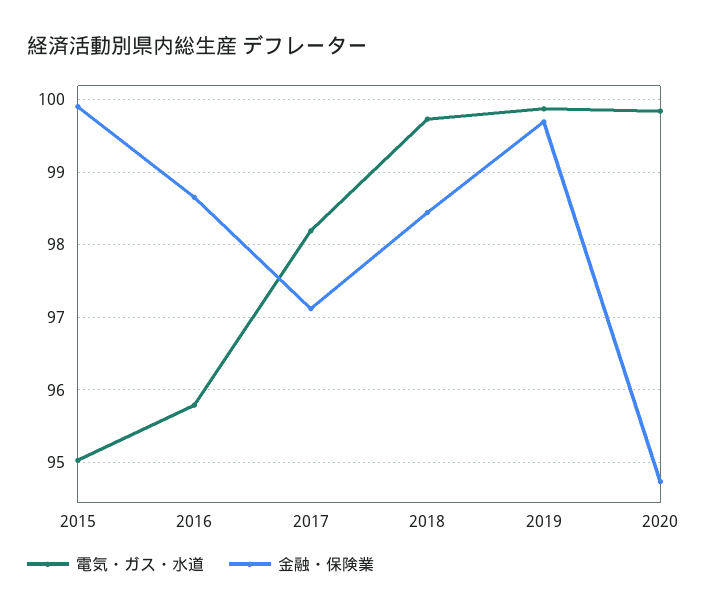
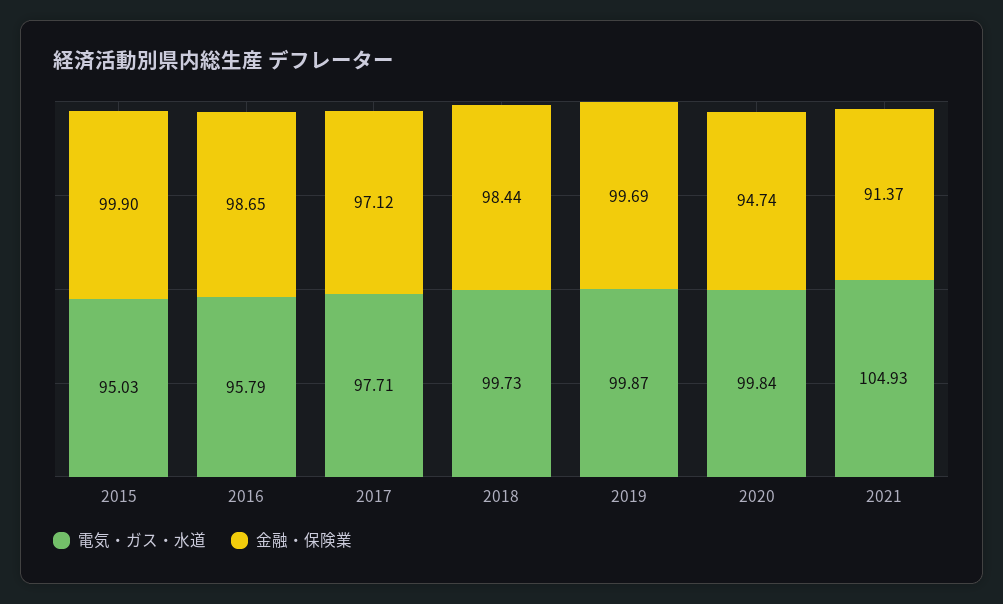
電気・ガス・水道, 2017: 98.2 -> 97.71
電気・ガス・水道, 2021: none -> 104.93
金融・保険業, 2021: none -> 91.37

